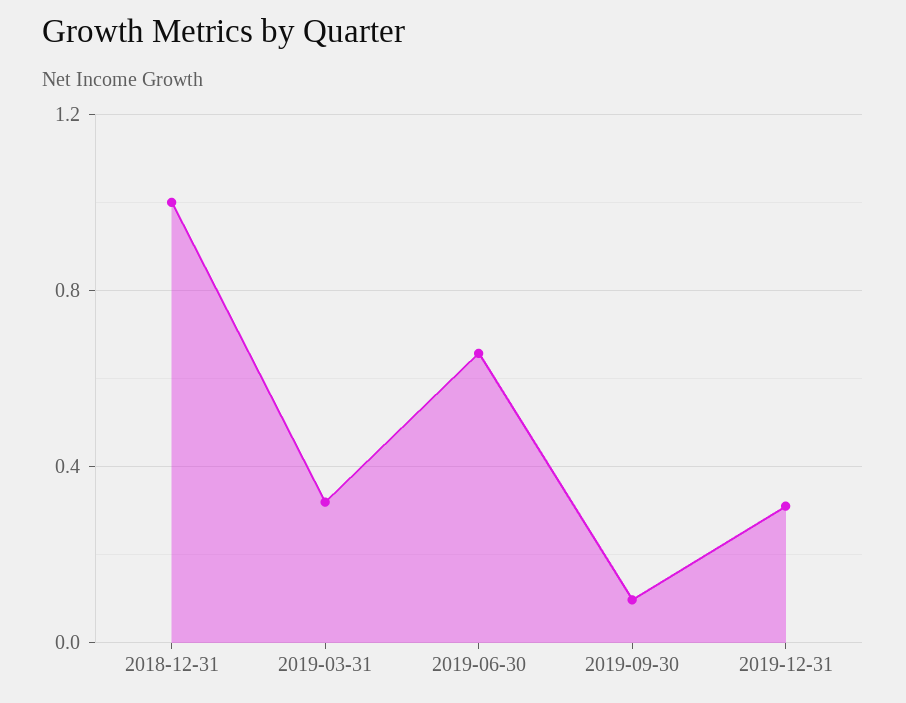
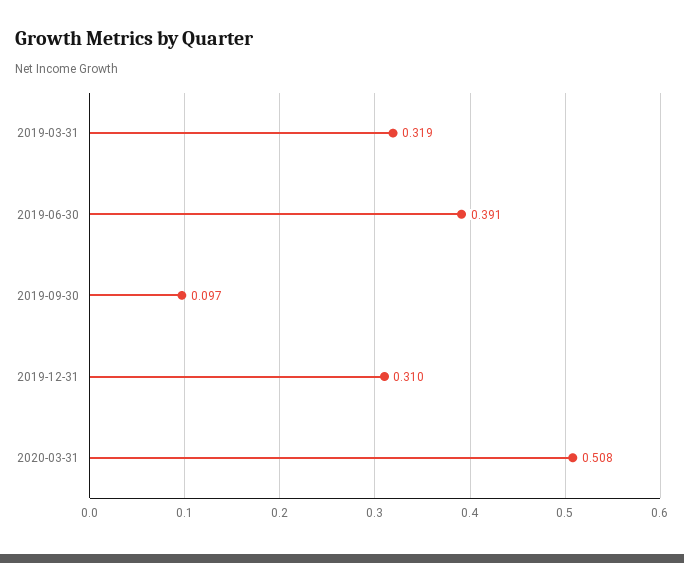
2018-12-31: 1 -> none
2019-06-30: 0.65 -> 0.391
2020-03-31: none -> 0.508

